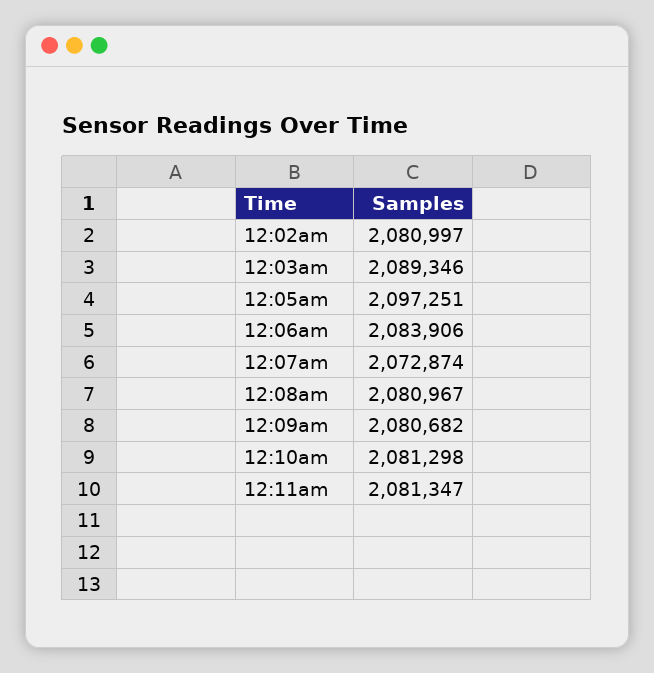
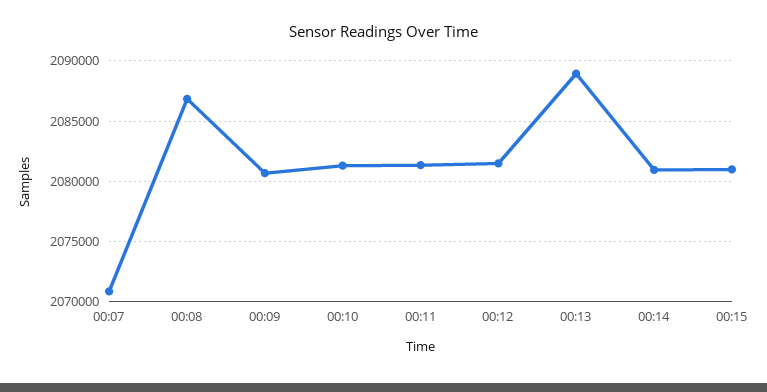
12:02am: 2080997 -> none
12:03am: 2089346 -> none
12:05am: 2097251 -> none
12:06am: 2083906 -> none
12:07am: 2072874 -> 2071000
12:08am: 2080967 -> 2087000
00:12: none -> 2081500
00:13: none -> 2089000
00:14: none -> 2081000
00:15: none -> 2081000

